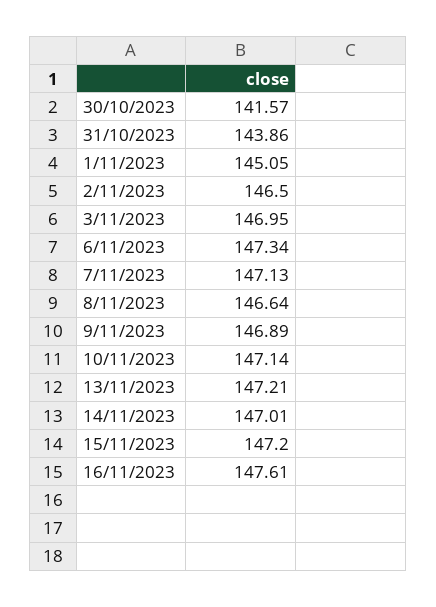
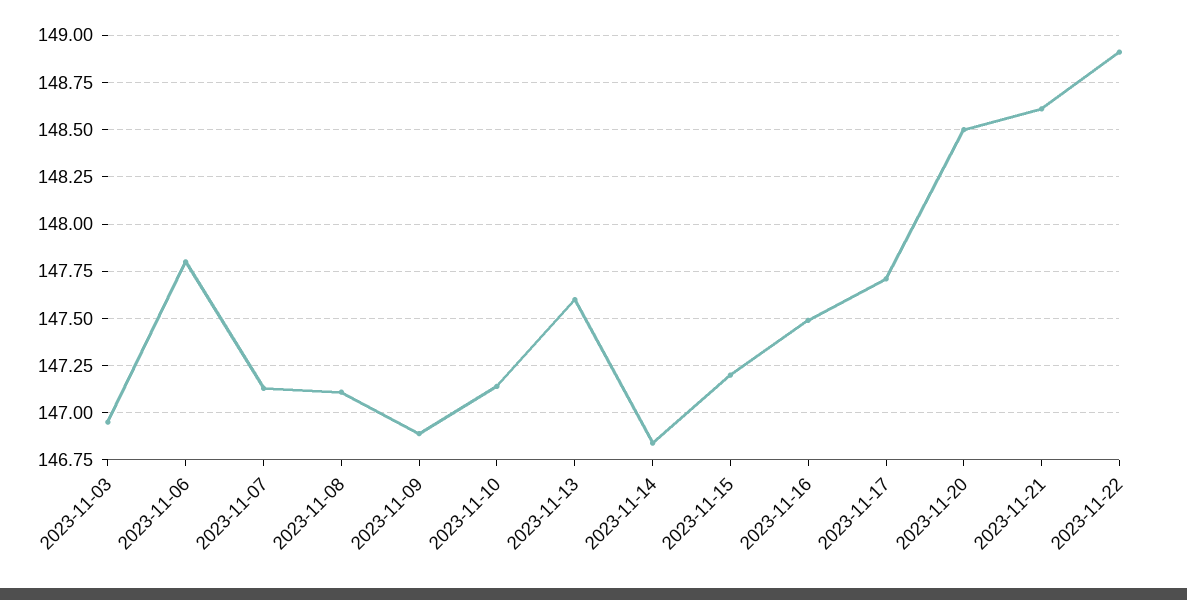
30/10/2023: 141.57 -> none
31/10/2023: 143.86 -> none
1/11/2023: 145.05 -> none
2/11/2023: 146.5 -> none
6/11/2023: 147.34 -> 147.8
8/11/2023: 146.64 -> 147.1
13/11/2023: 147.21 -> 147.6
14/11/2023: 147.01 -> 146.85
16/11/2023: 147.61 -> 147.5
2023-11-17: none -> 147.7
2023-11-20: none -> 148.5
2023-11-21: none -> 148.6
2023-11-22: none -> 148.9

